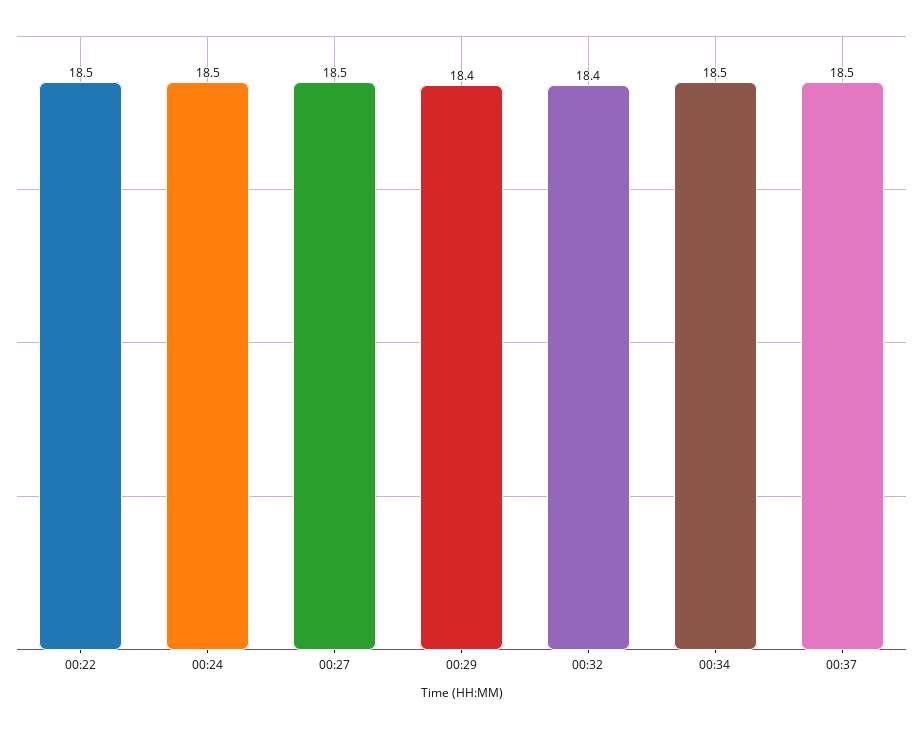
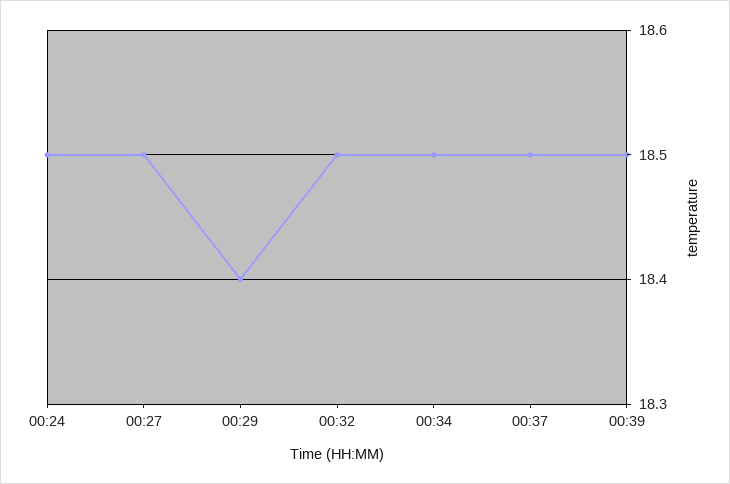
00:22: 18.5 -> none
00:32: 18.4 -> 18.5
00:39: none -> 18.5

